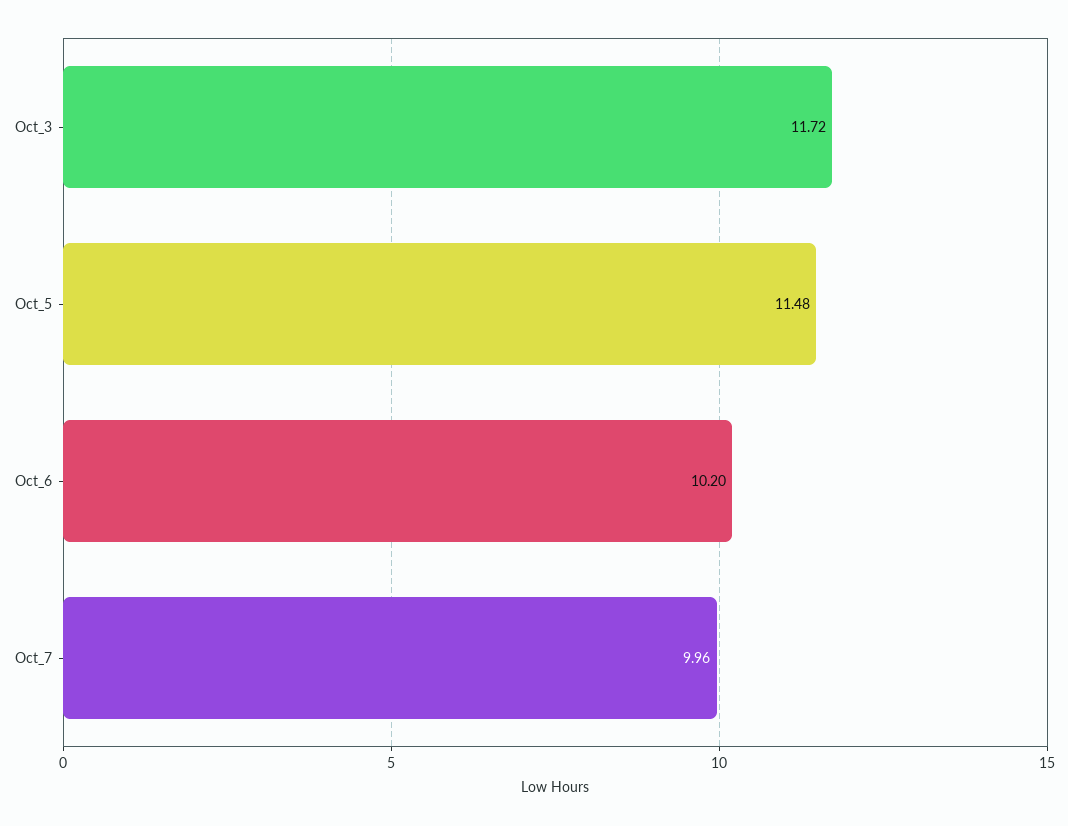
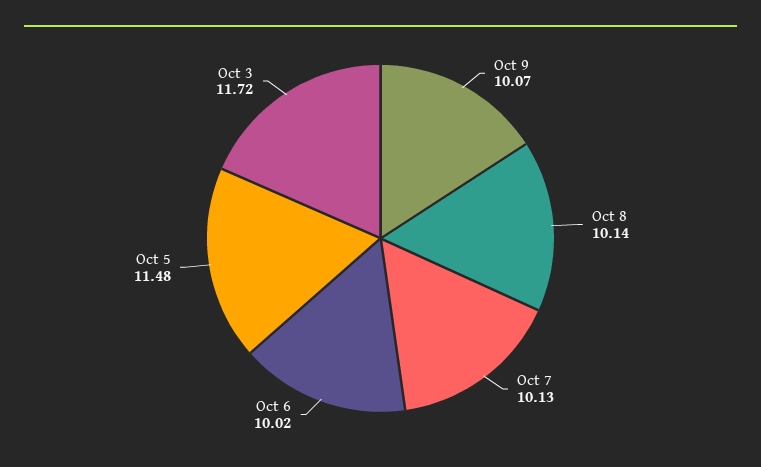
Oct_6: 10.2 -> 10.02
Oct_7: 9.96 -> 10.13
Oct 9: none -> 10.07
Oct 8: none -> 10.14

